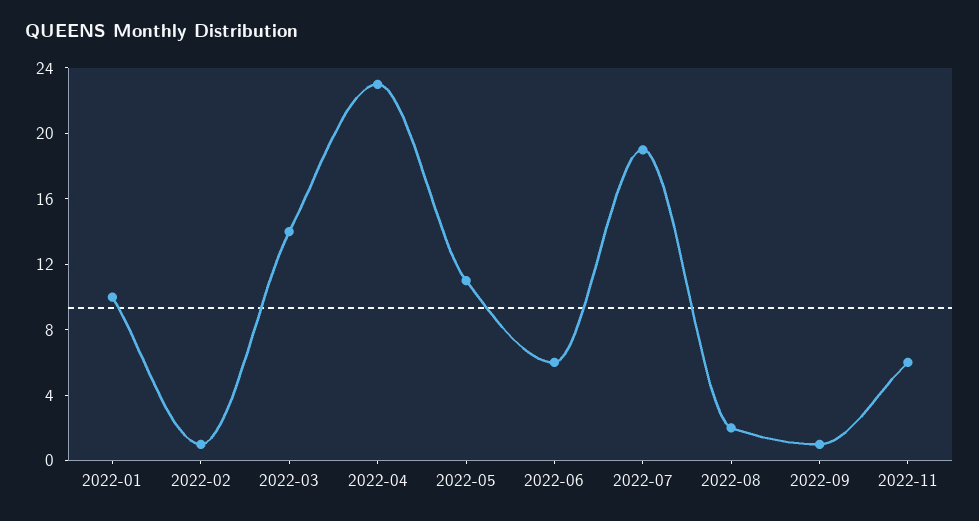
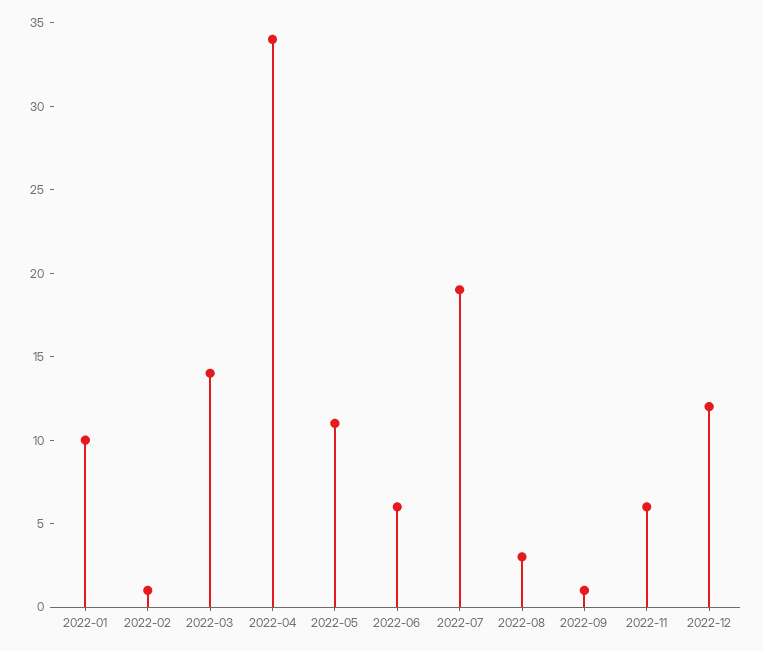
2022-04: 23 -> 34
2022-08: 2 -> 3
2022-12: none -> 12

